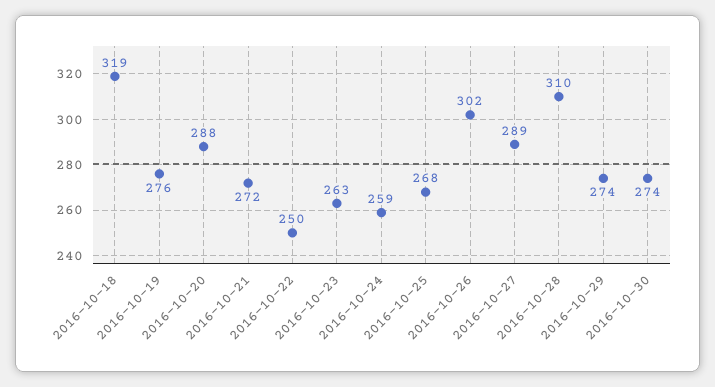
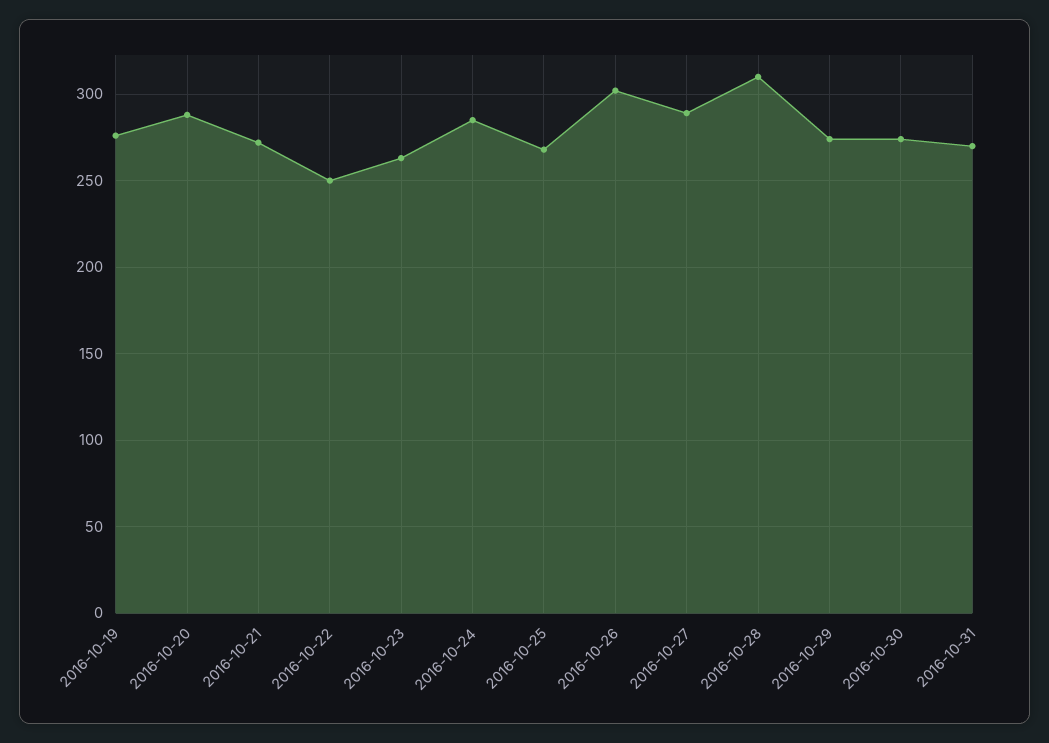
2016-10-18: 319 -> none
2016-10-24: 259 -> 285
2016-10-31: none -> 270

